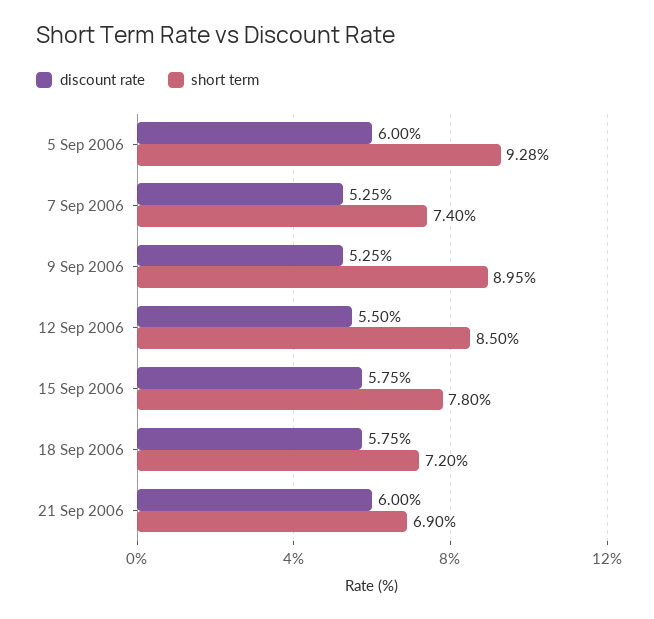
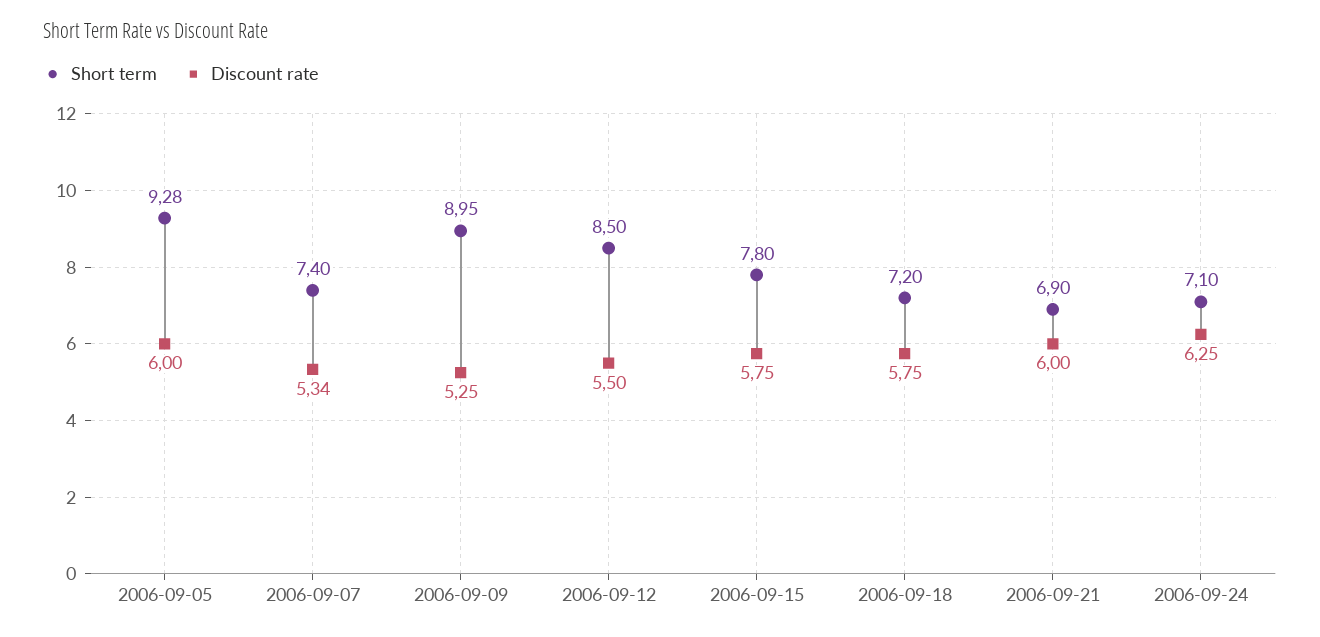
discount rate, 7 Sep 2006: 5.25 -> 5.34
short term, 2006-09-24: none -> 7.1
discount rate, 2006-09-24: none -> 6.25

